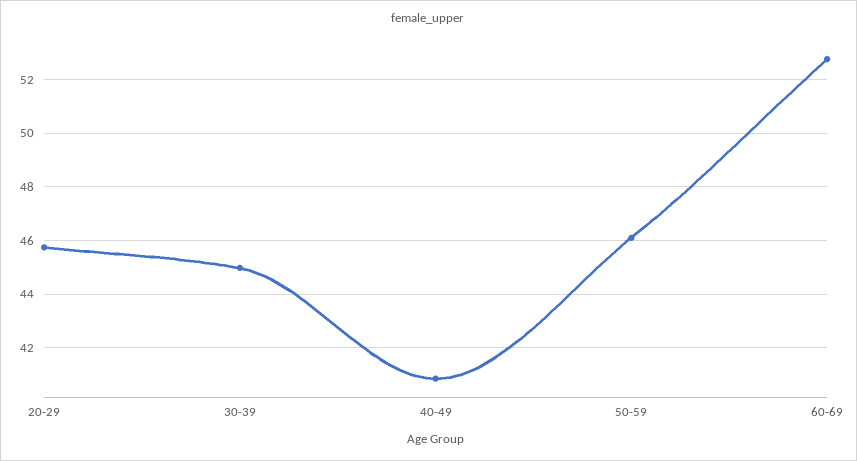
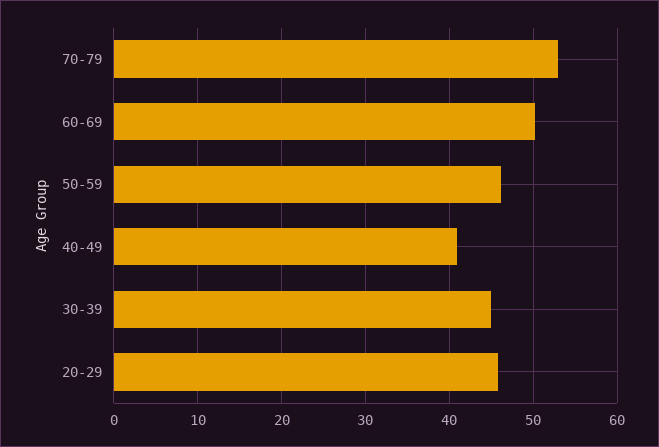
60-69: 52.75 -> 50
70-79: none -> 53

